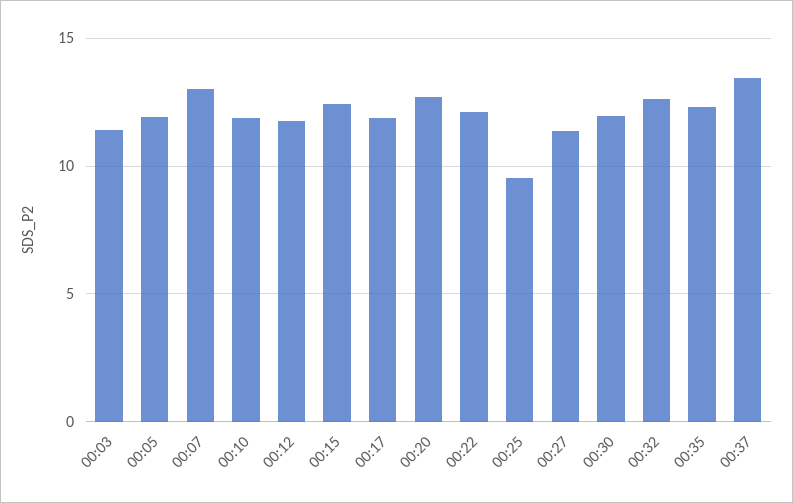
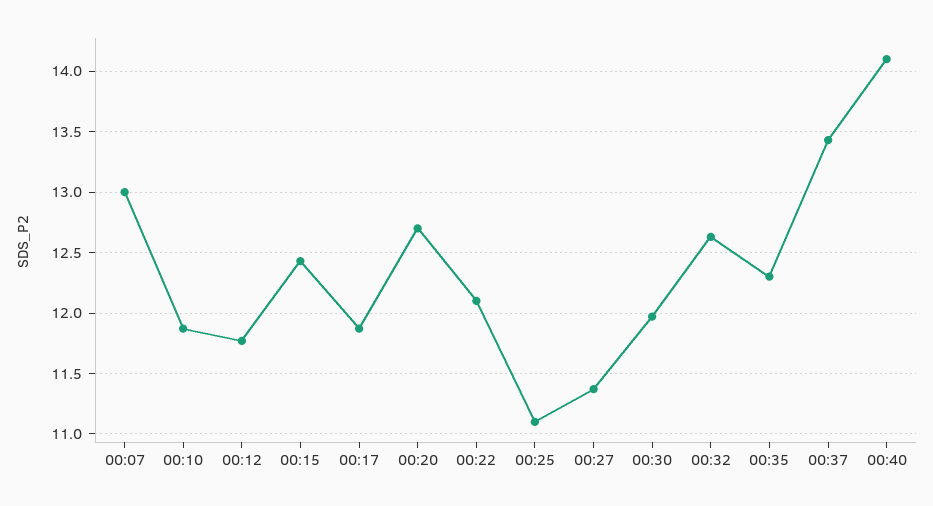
00:03: 11.5 -> none
00:05: 12 -> none
00:25: 9.5 -> 11.1
00:40: none -> 14.1

